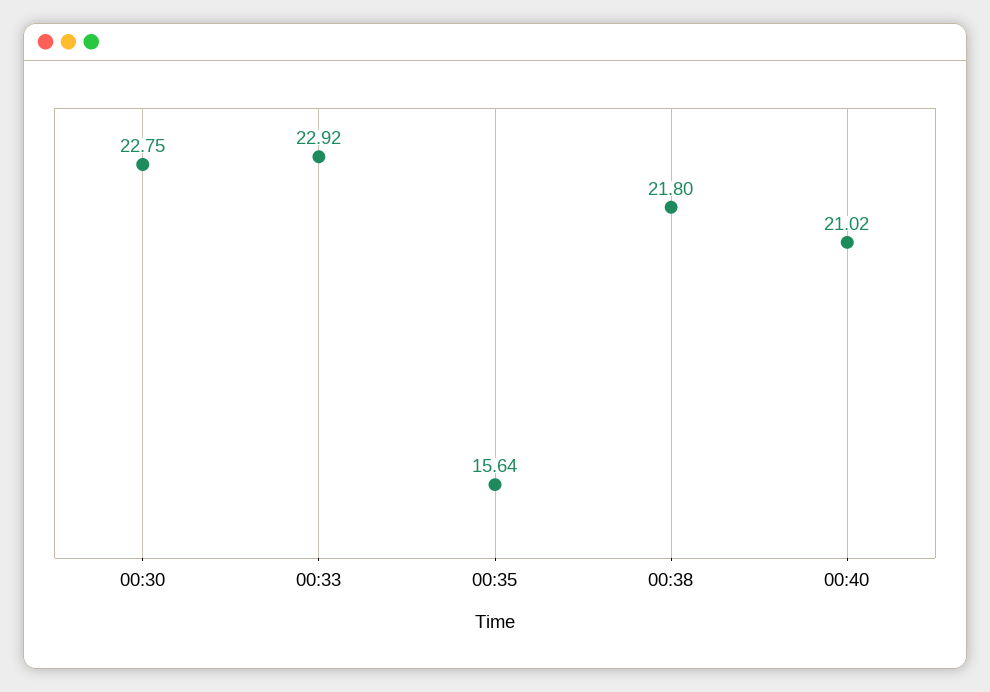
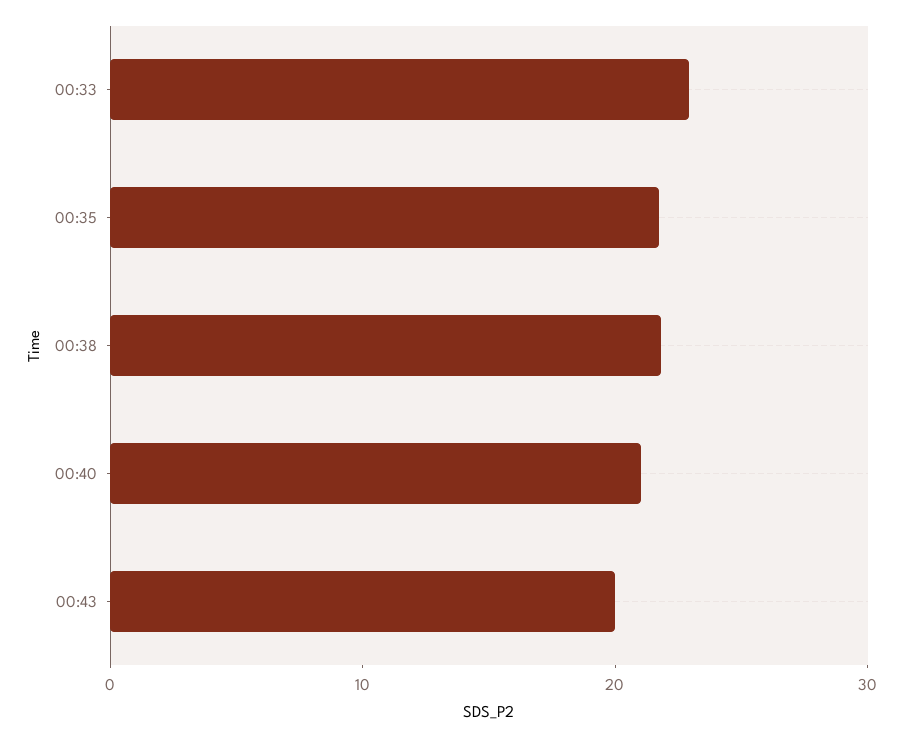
00:30: 22.75 -> none
00:35: 15.64 -> 22
00:43: none -> 20

